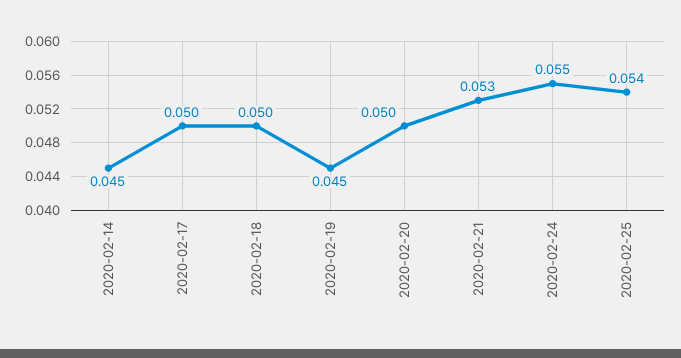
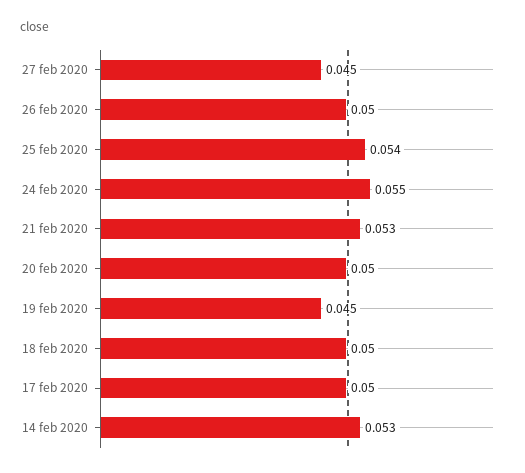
2020-02-14: 0.045 -> 0.053
27 feb 2020: none -> 0.045
26 feb 2020: none -> 0.05

